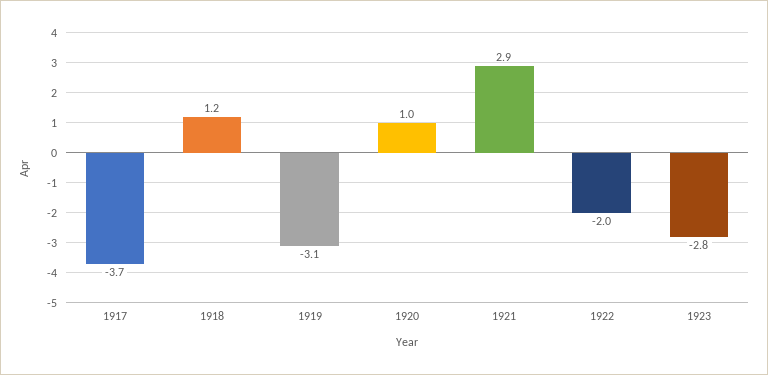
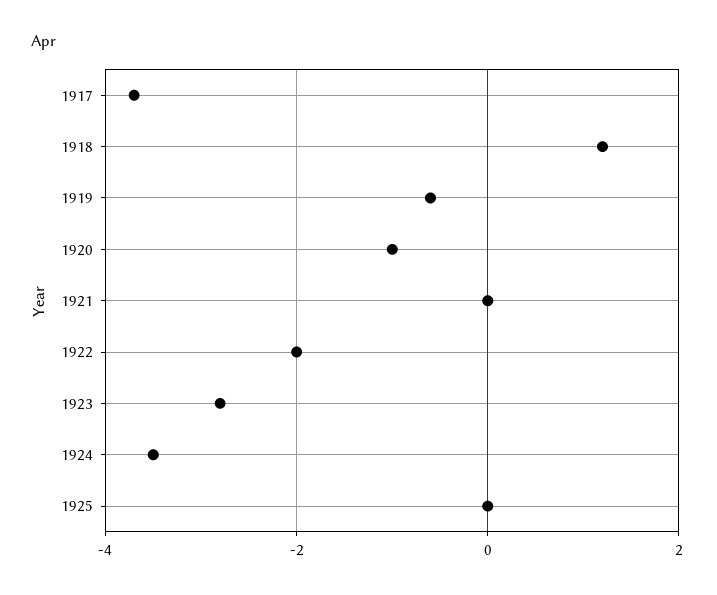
1919: -3.1 -> -0.5
1920: 1 -> -1
1921: 2.9 -> 0
1924: none -> -3.5
1925: none -> 0

